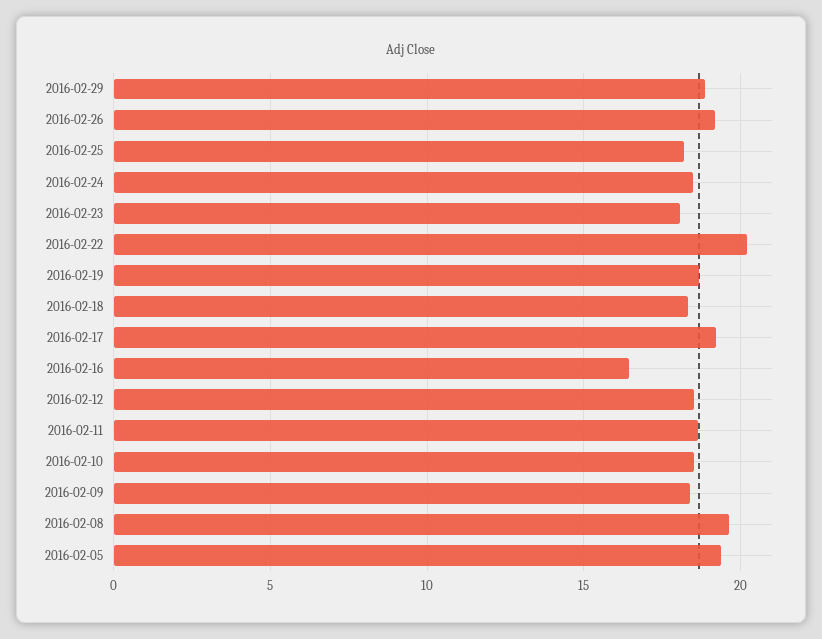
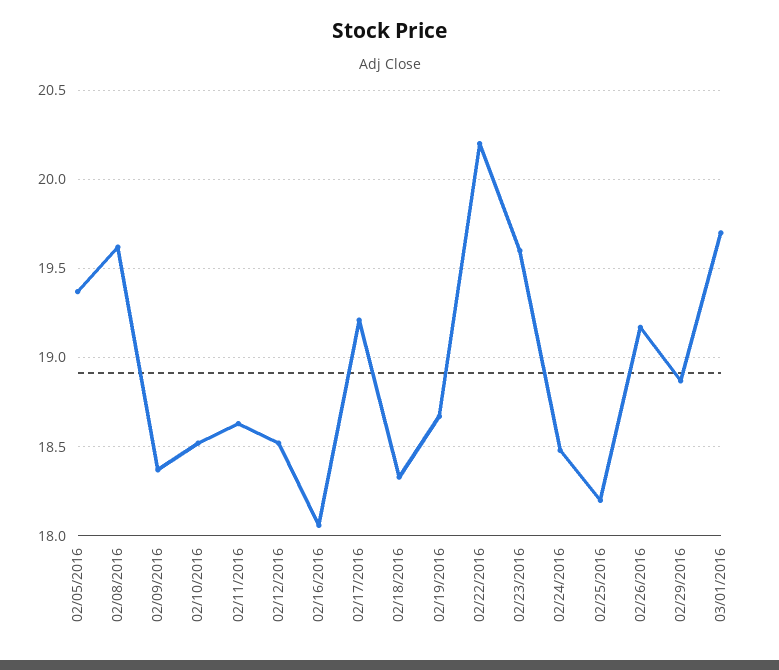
2016-02-23: 18 -> 19.6
2016-02-16: 16.5 -> 18.05
03/01/2016: none -> 19.7

